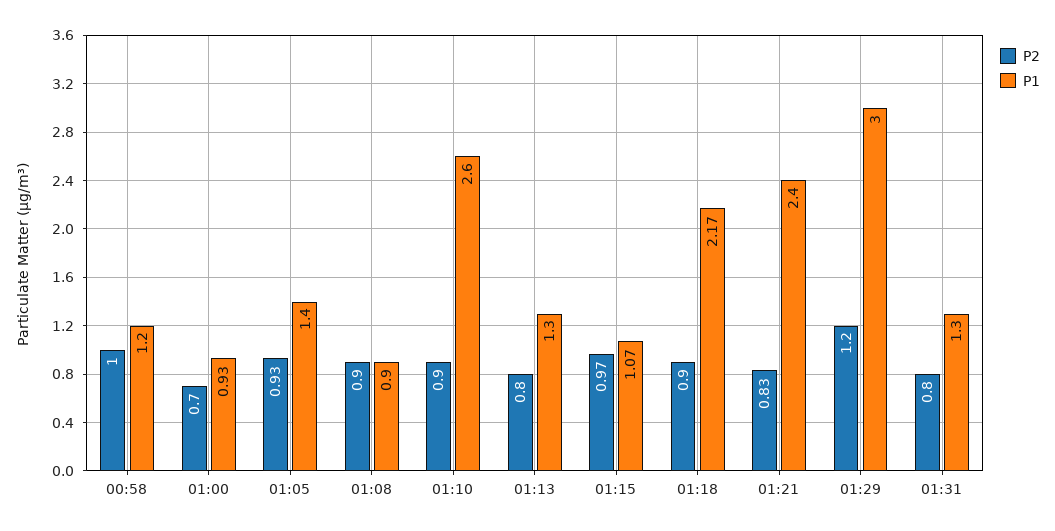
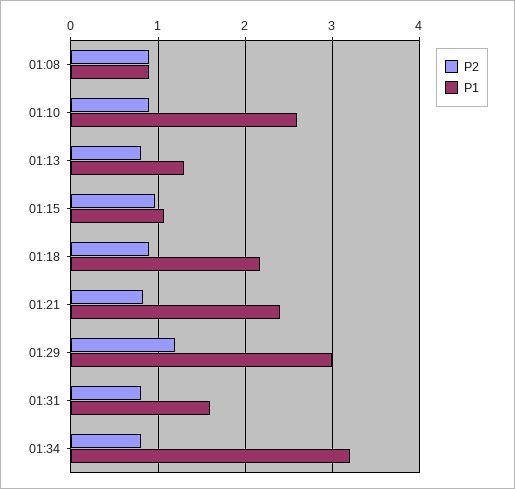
P2, 00:58: 1 -> none
P1, 00:58: 1.2 -> none
P2, 01:00: 0.7 -> none
P1, 01:00: 0.93 -> none
P2, 01:05: 0.93 -> none
P1, 01:05: 1.4 -> none
P1, 01:31: 1.3 -> 1.6
P2, 01:34: none -> 0.8
P1, 01:34: none -> 3.2

